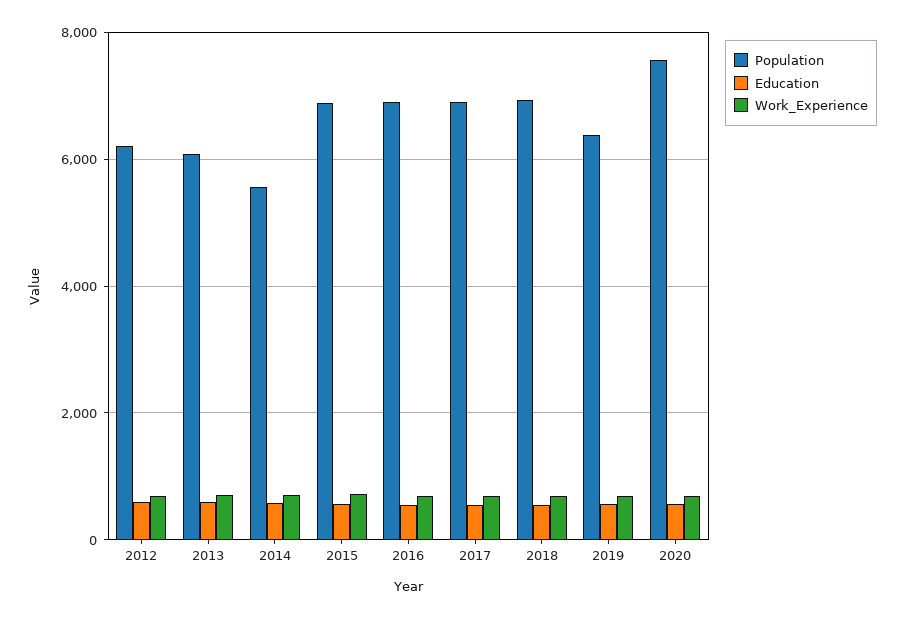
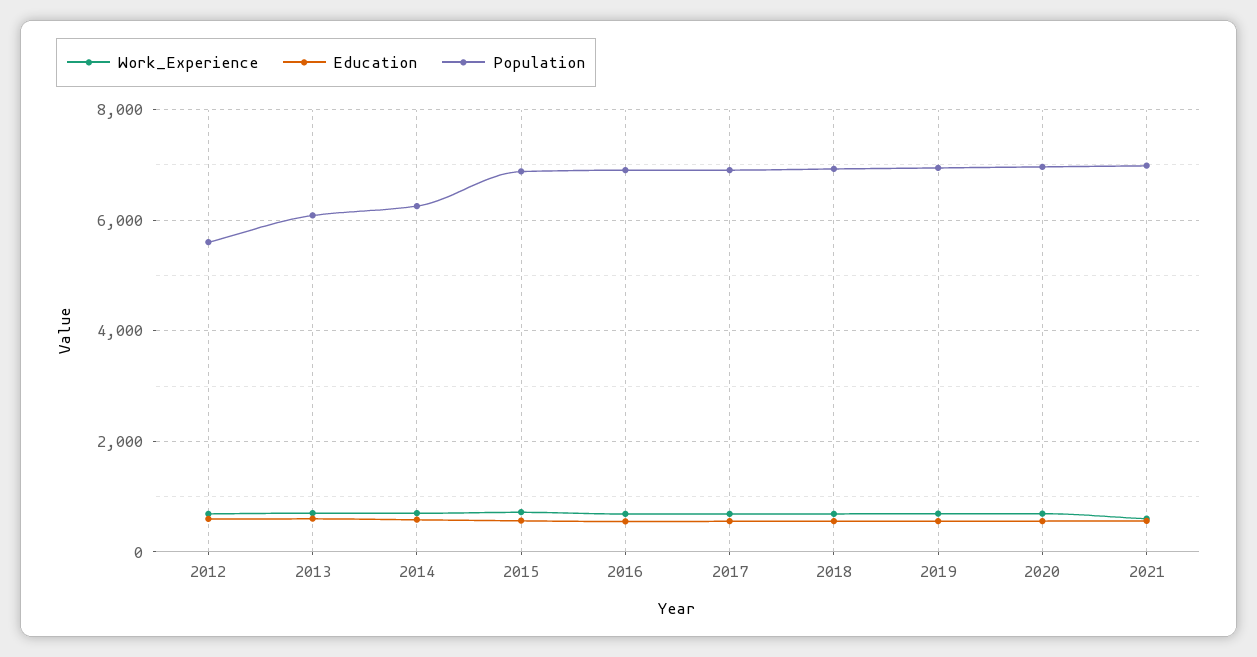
Population, 2012: 6200 -> 5600
Population, 2014: 5600 -> 6200
Population, 2019: 6400 -> 7000
Population, 2020: 7600 -> 7000
Work_Experience, 2021: none -> 600
Education, 2021: none -> 600
Population, 2021: none -> 7000

